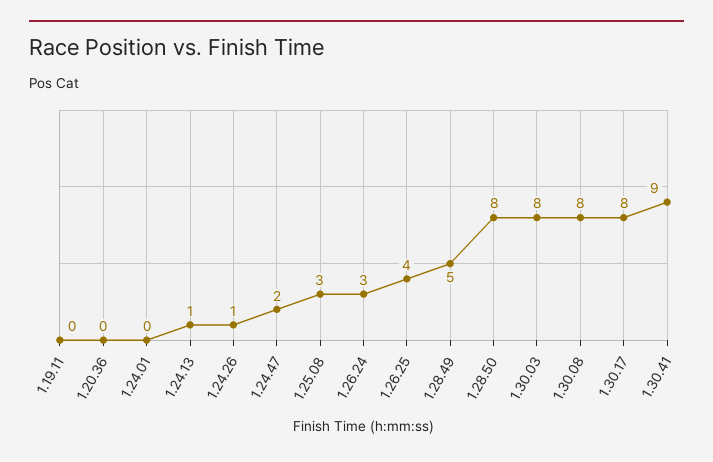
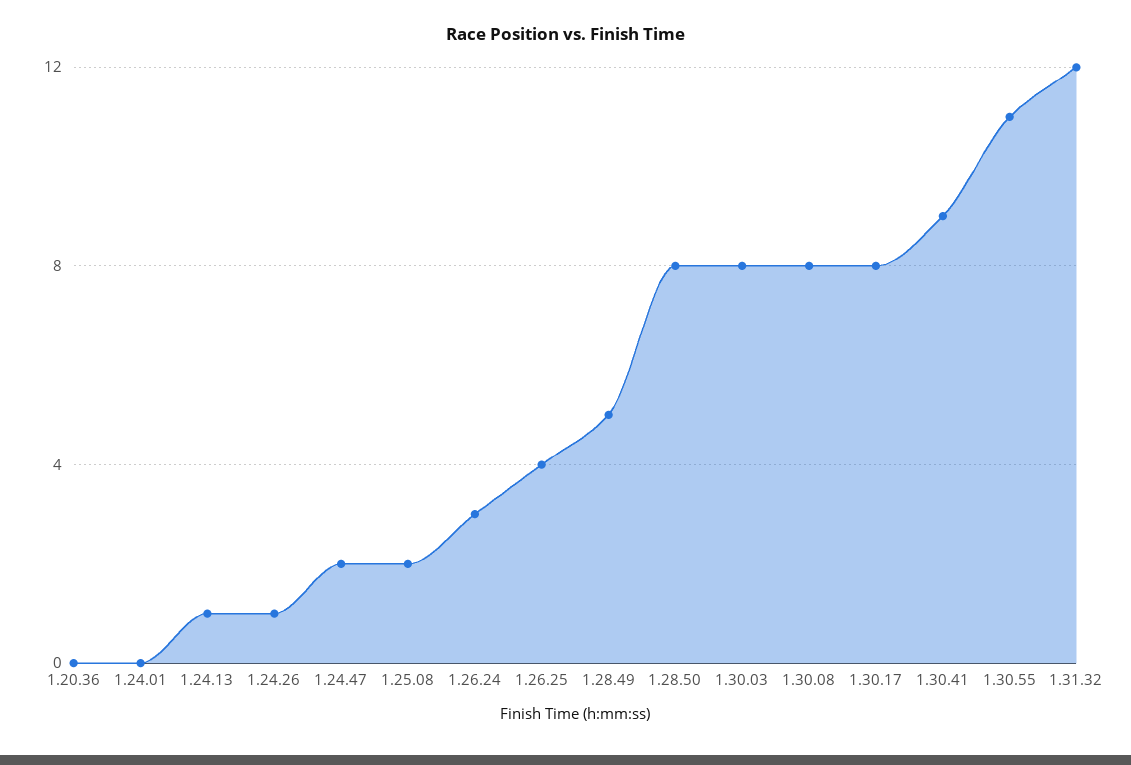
1.19.11: 0 -> none
1.25.08: 3 -> 2
1.30.55: none -> 11
1.31.32: none -> 12

